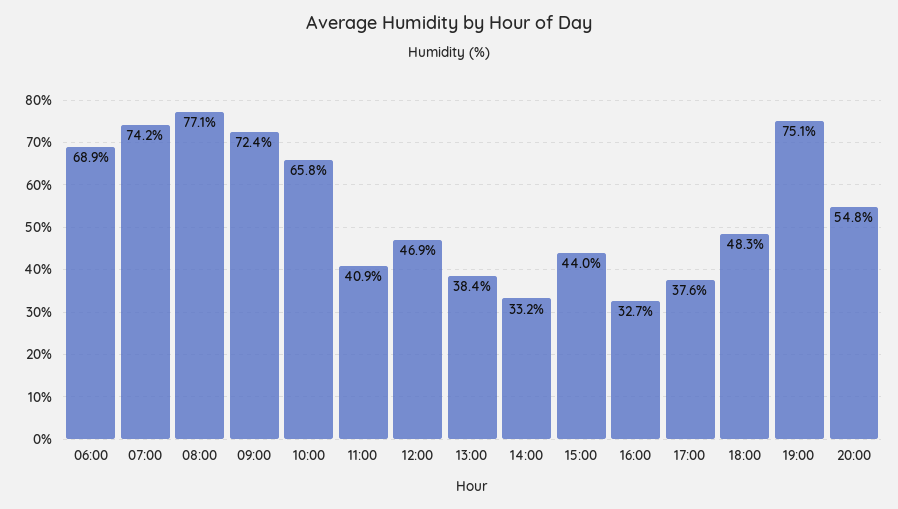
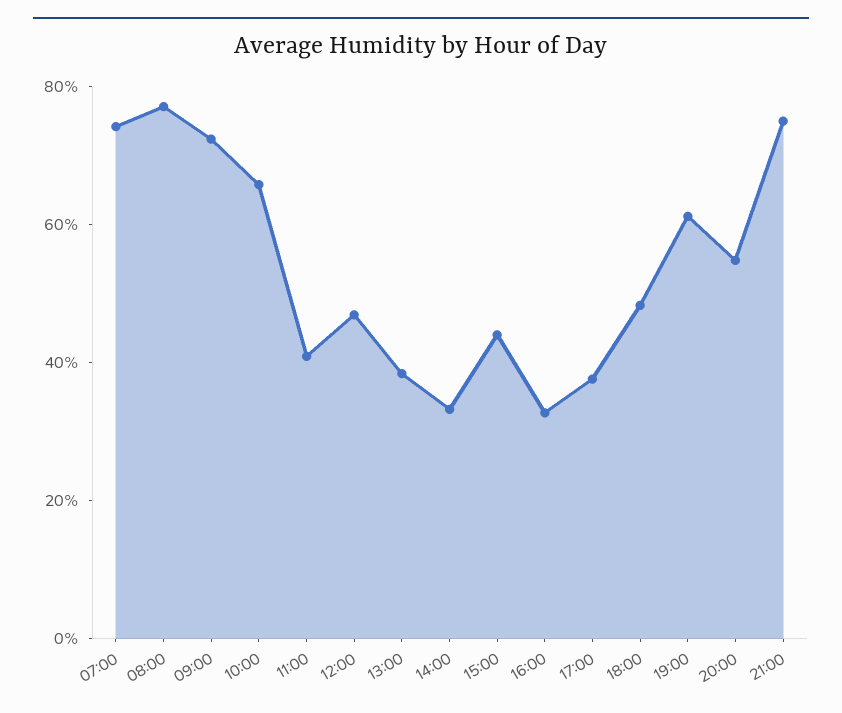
06:00: 68.9 -> none
19:00: 75.1 -> 60
21:00: none -> 75

